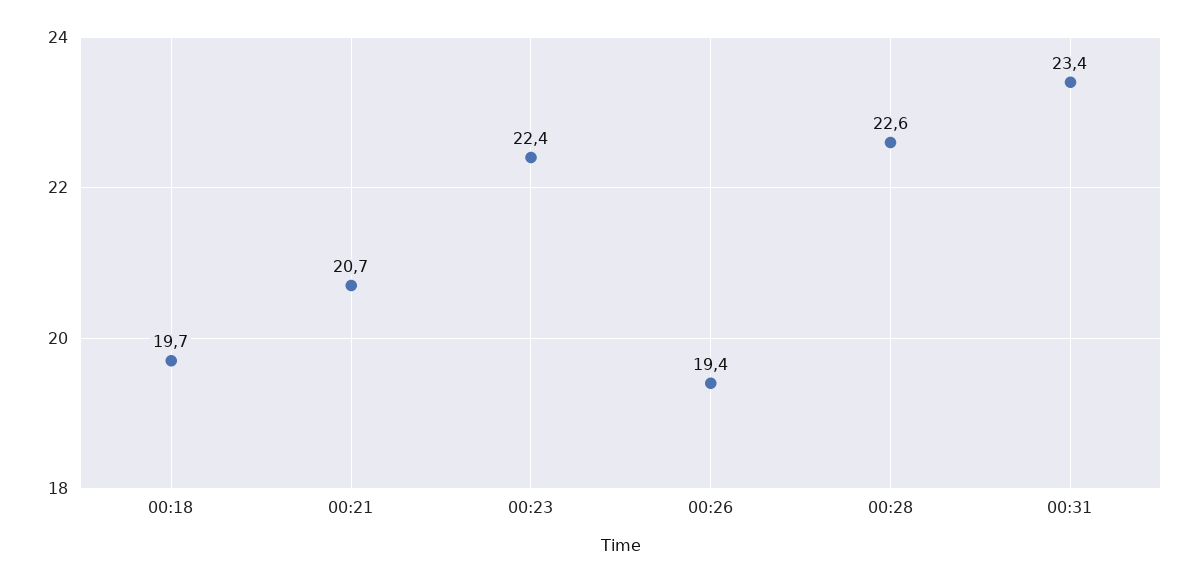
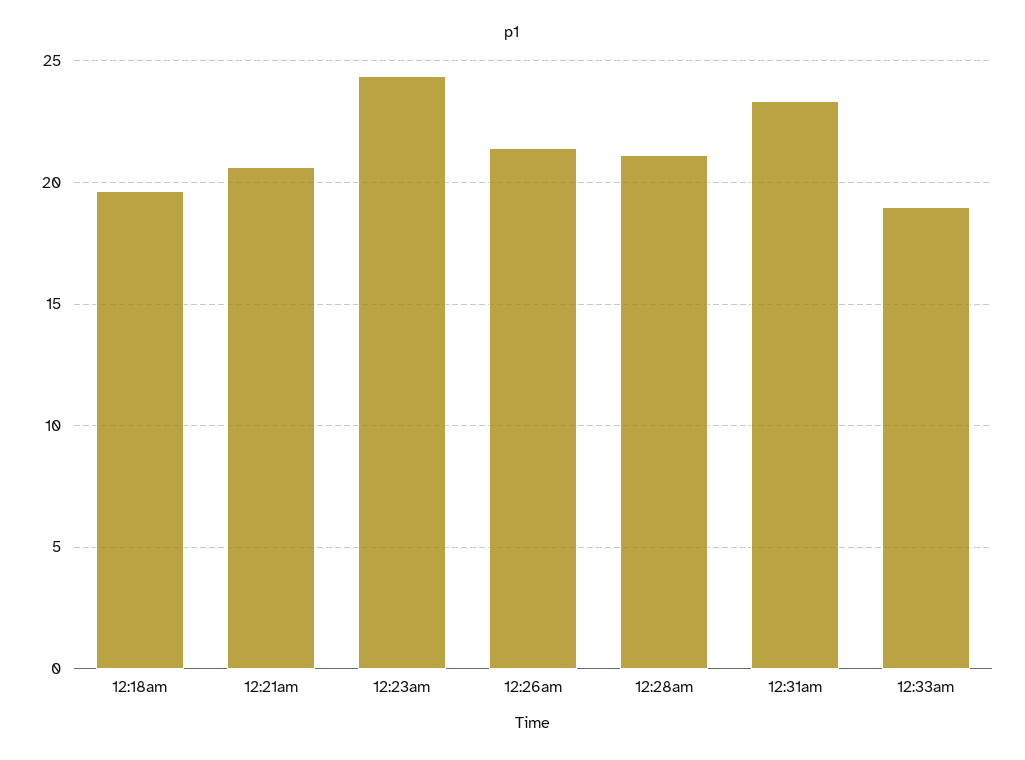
00:23: 22.4 -> 24.5
00:26: 19.4 -> 21.5
00:28: 22.6 -> 21
12:33am: none -> 19

